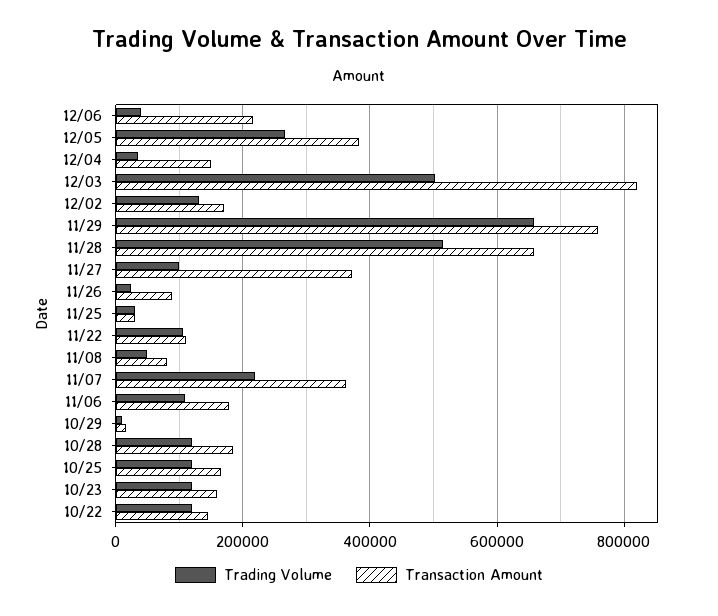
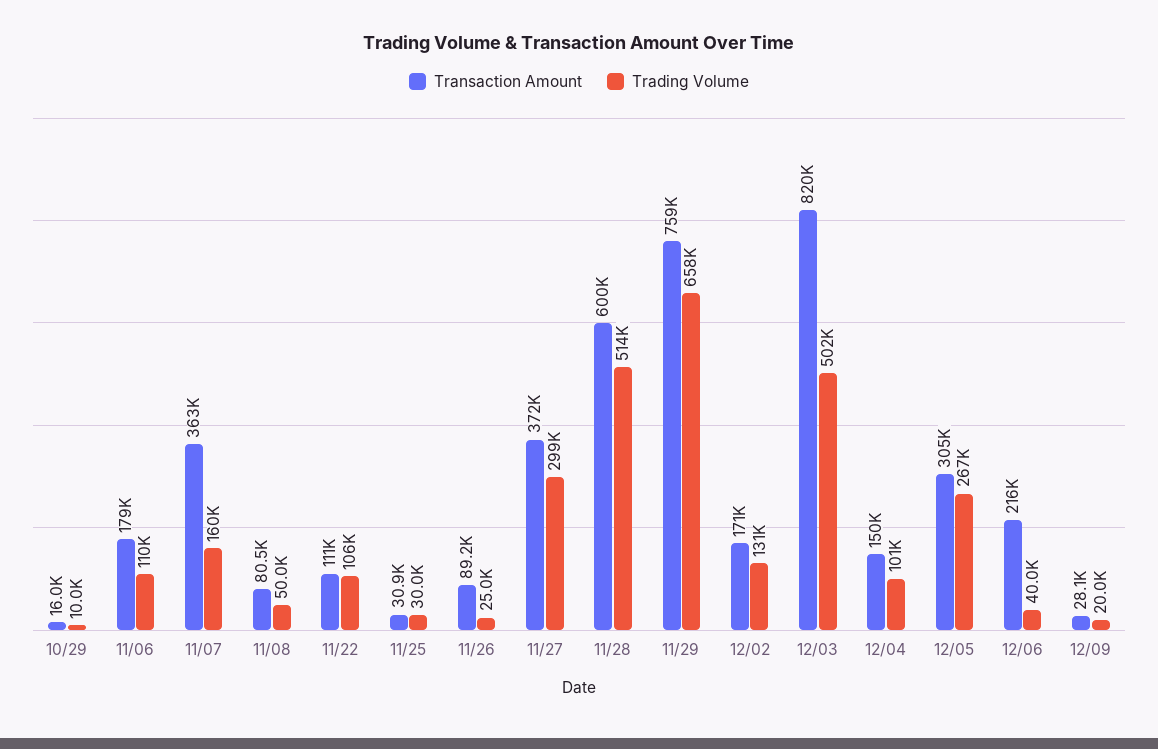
Transaction Amount, 12/05: 380000 -> 305000
Trading Volume, 12/04: 40000 -> 101000
Transaction Amount, 11/28: 660000 -> 600000
Trading Volume, 11/27: 100000 -> 299000
Trading Volume, 11/07: 220000 -> 160000
Trading Volume, 10/28: 120000 -> none
Transaction Amount, 10/28: 180000 -> none
Trading Volume, 10/25: 120000 -> none
Transaction Amount, 10/25: 160000 -> none
Trading Volume, 10/23: 120000 -> none
Transaction Amount, 10/23: 160000 -> none
Trading Volume, 10/22: 120000 -> none
Transaction Amount, 10/22: 140000 -> none
Transaction Amount, 12/09: none -> 28100
Trading Volume, 12/09: none -> 20000

